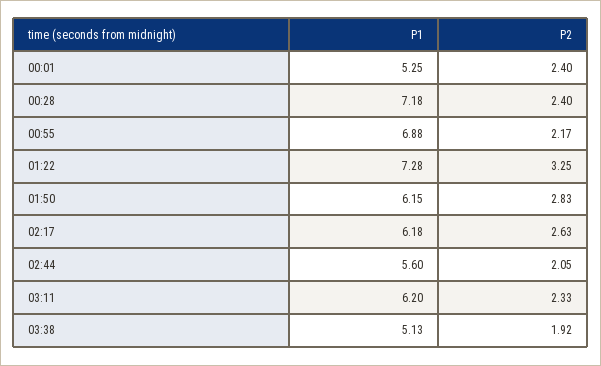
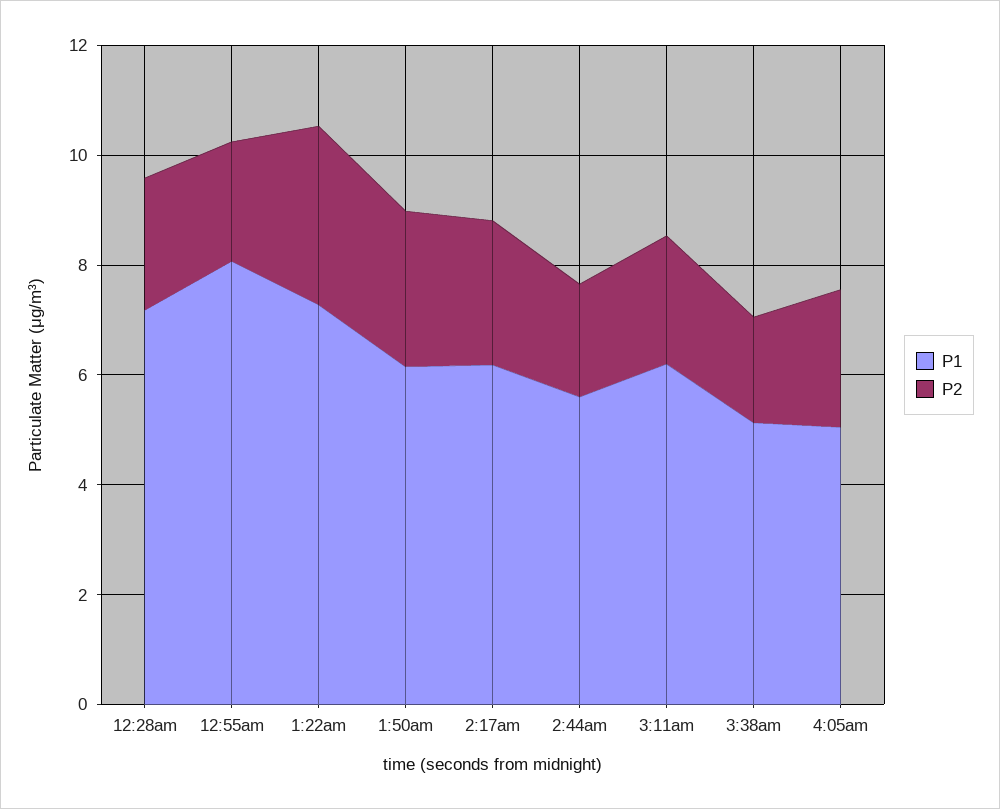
P1, 00:01: 5.25 -> none
P2, 00:01: 2.4 -> none
P1, 00:55: 6.88 -> 8
P1, 4:05am: none -> 5
P2, 4:05am: none -> 2.5

